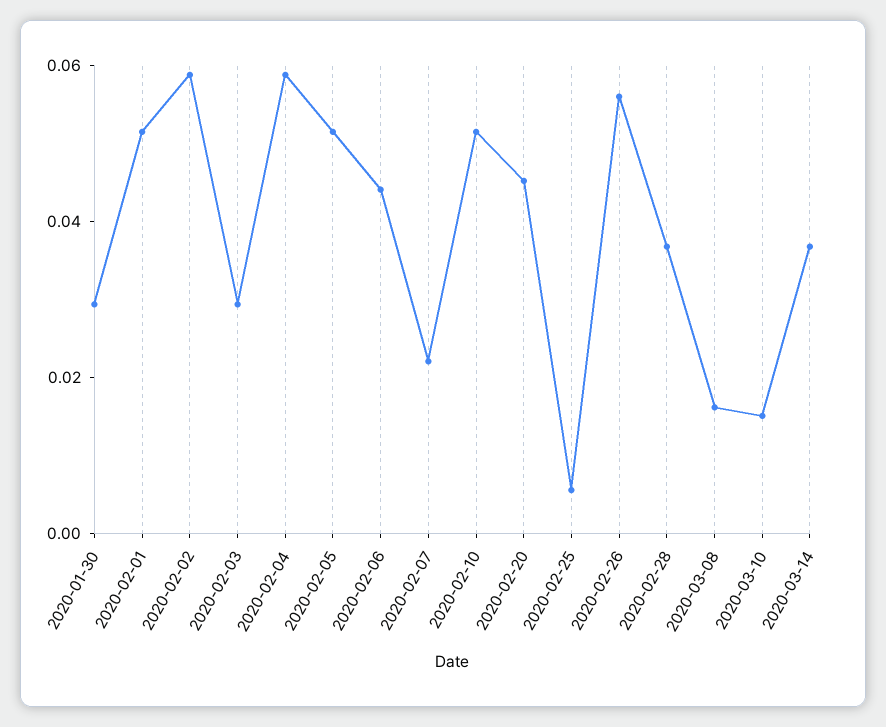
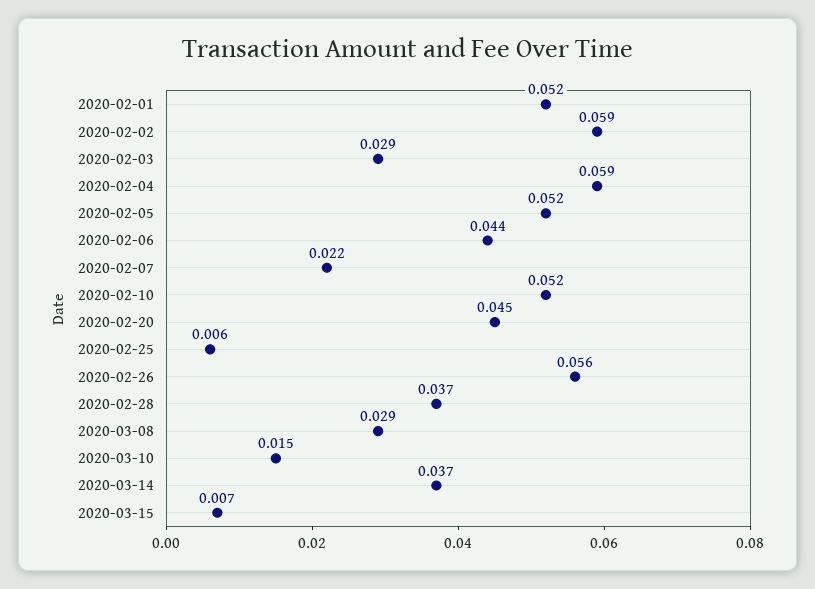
2020-01-30: 0.03 -> none
2020-03-08: 0.015 -> 0.029
2020-03-15: none -> 0.007

